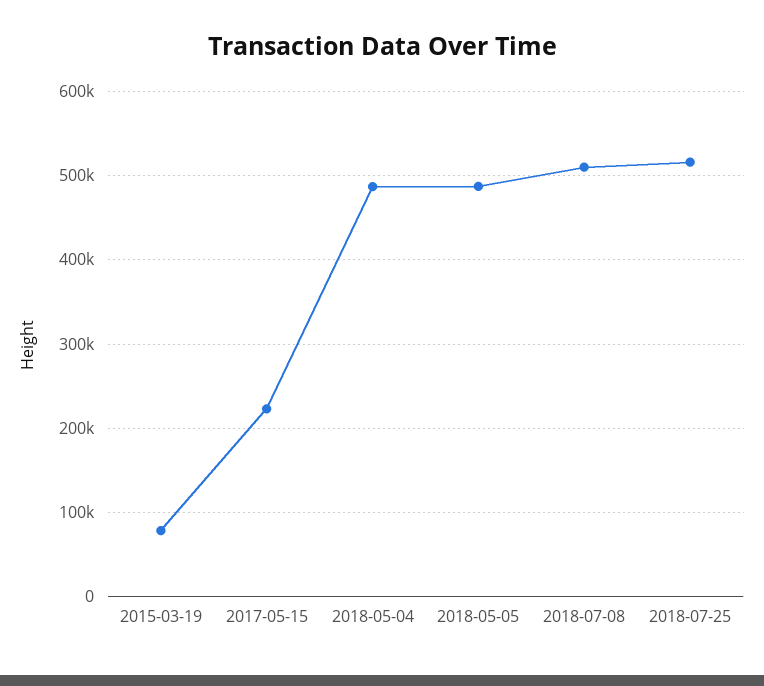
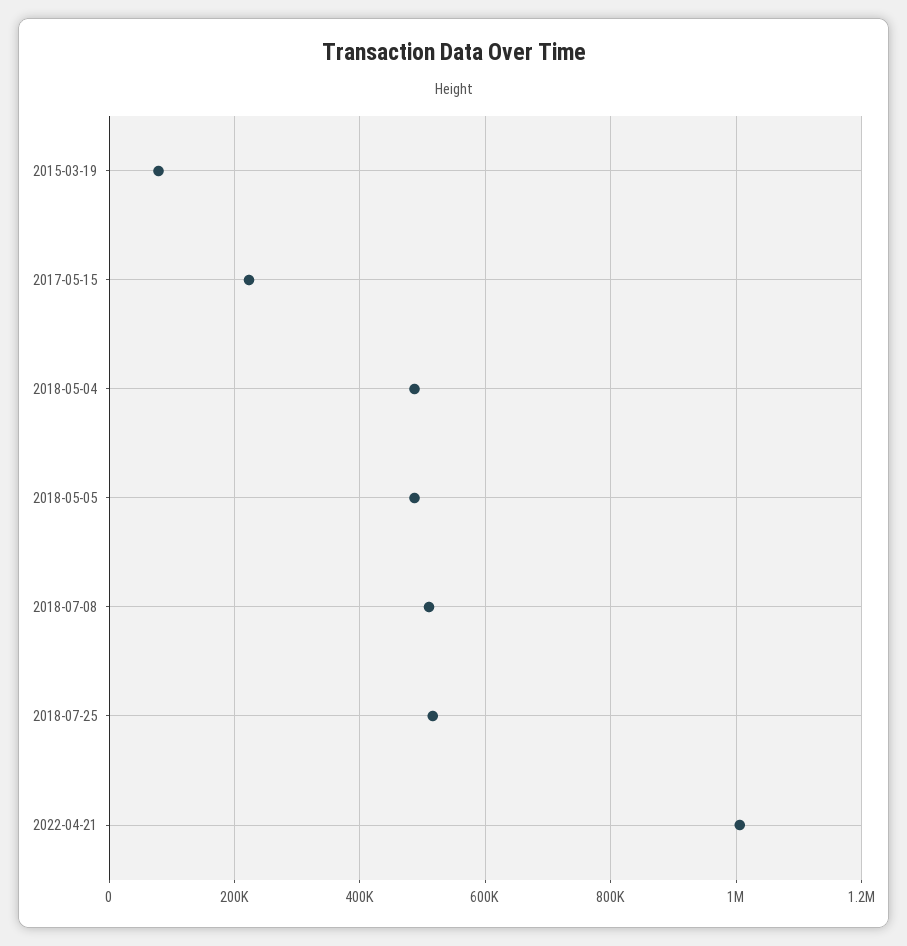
2022-04-21: none -> 1000000

